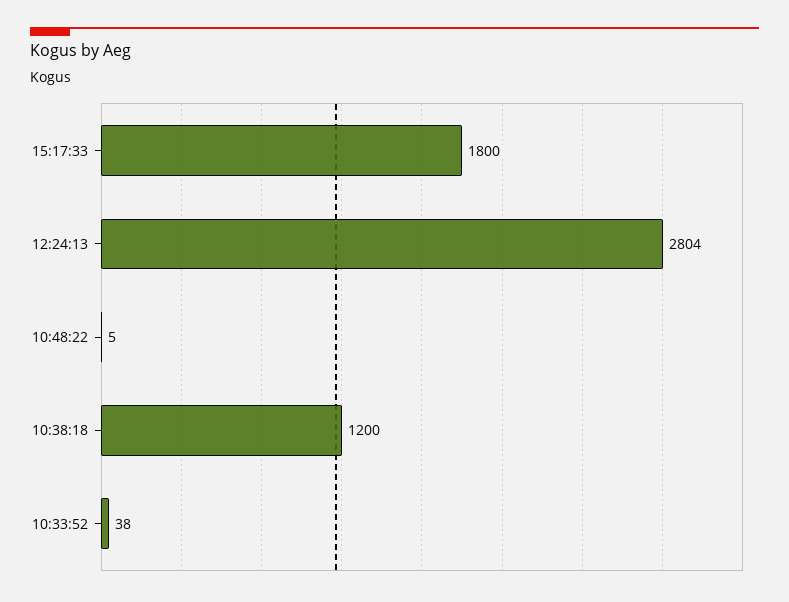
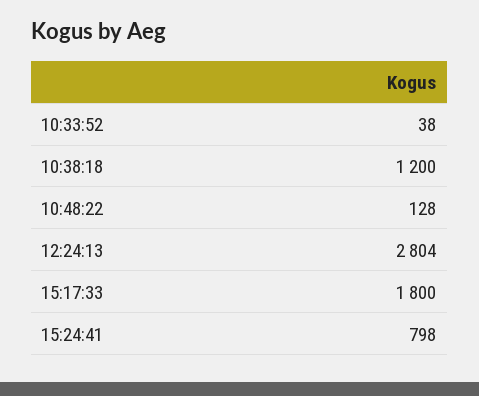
10:48:22: 5 -> 128
15:24:41: none -> 798

